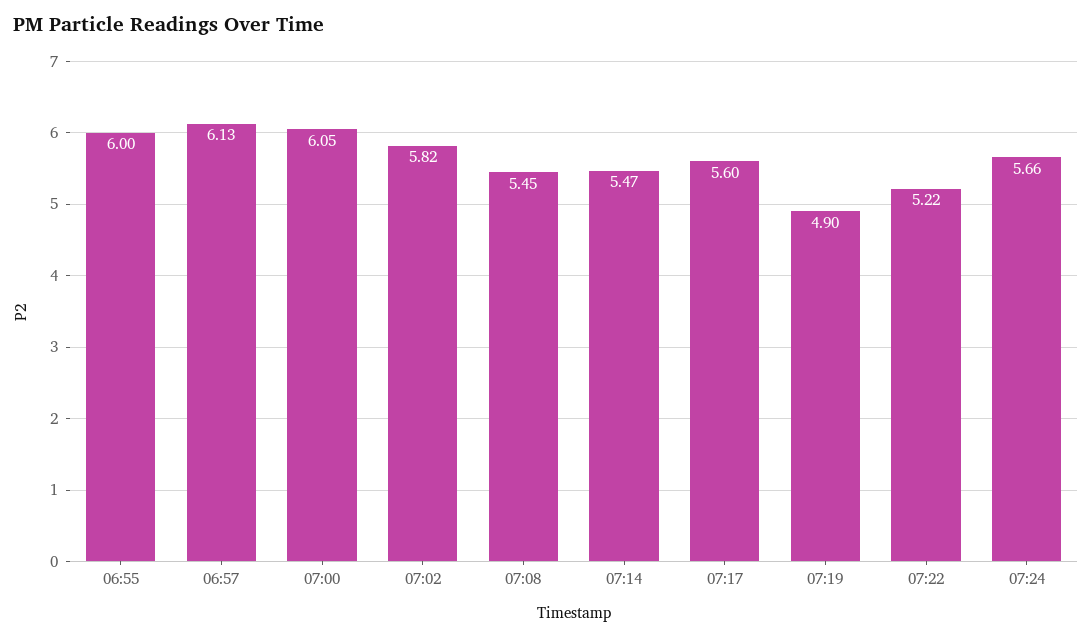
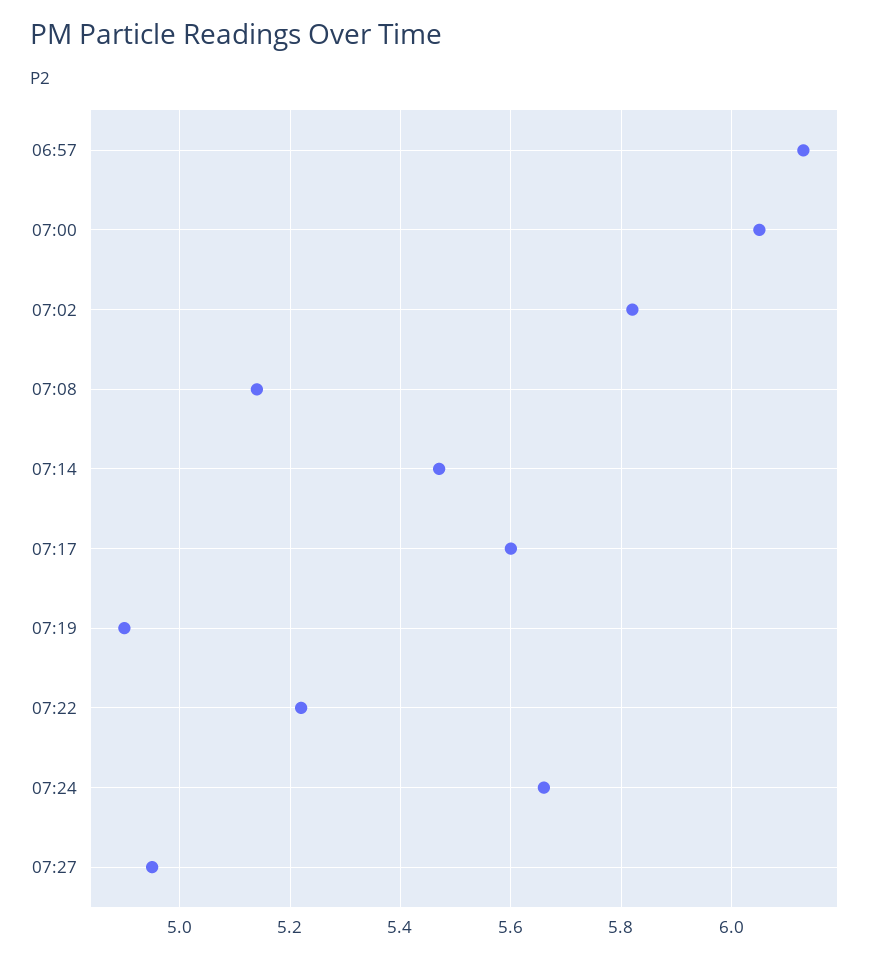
06:55: 6 -> none
07:08: 5.45 -> 5.15
07:27: none -> 4.95

